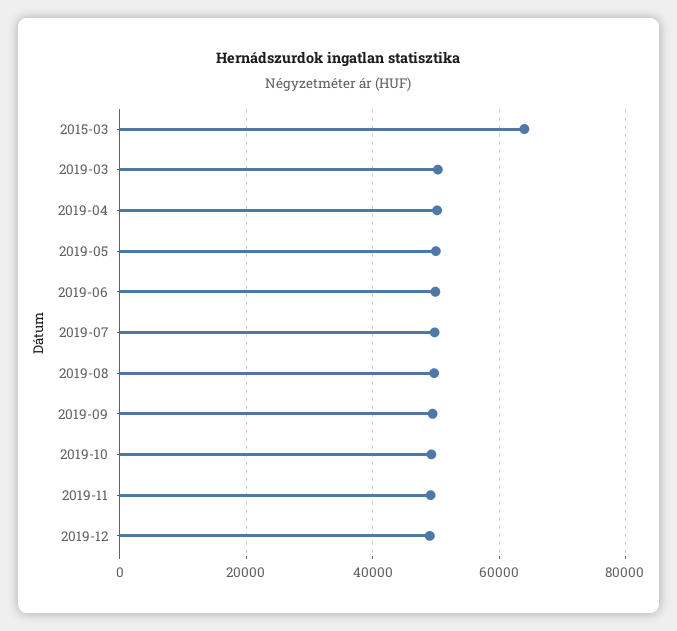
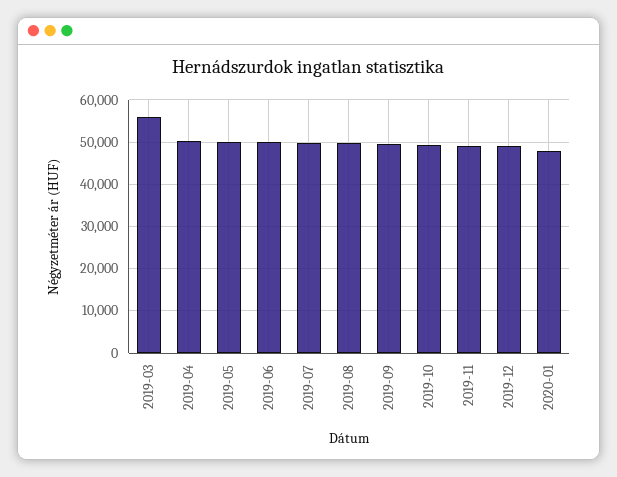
2015-03: 64000 -> none
2019-03: 50000 -> 56000
2020-01: none -> 48000

